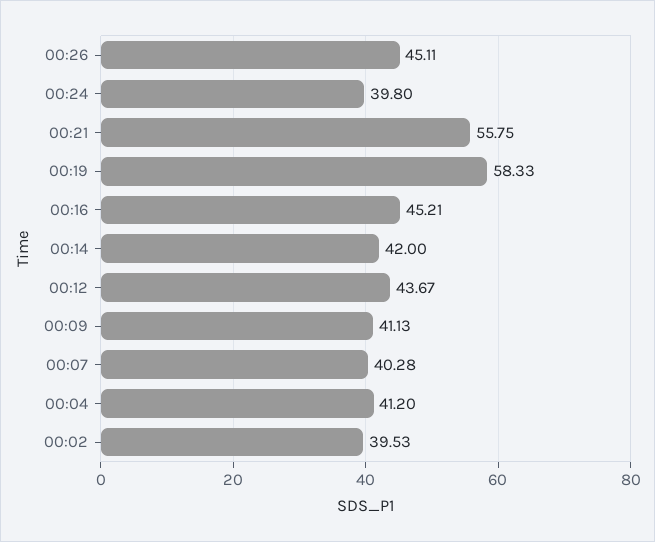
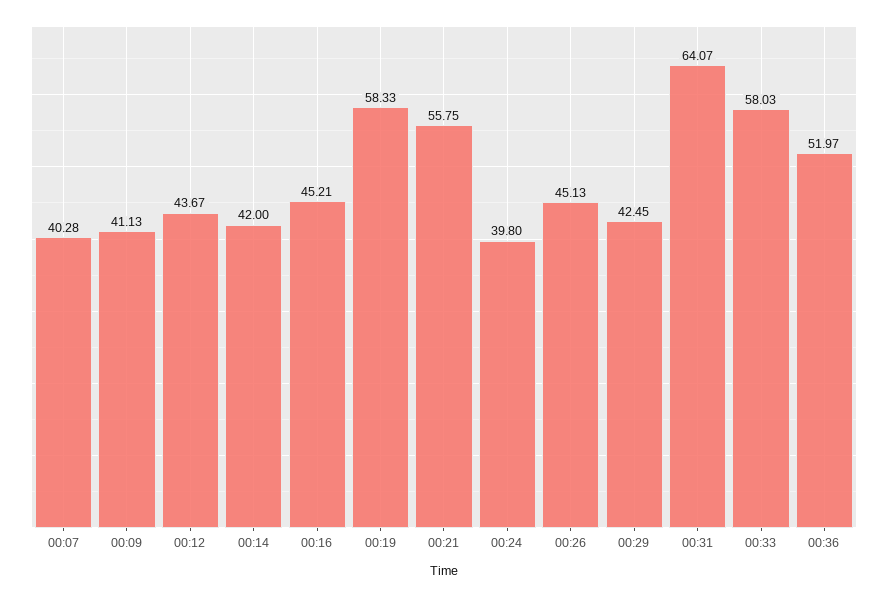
00:26: 45.11 -> 45.13
00:04: 41.2 -> none
00:02: 39.53 -> none
00:29: none -> 42.45
00:31: none -> 64.07
00:33: none -> 58.03
00:36: none -> 51.97

